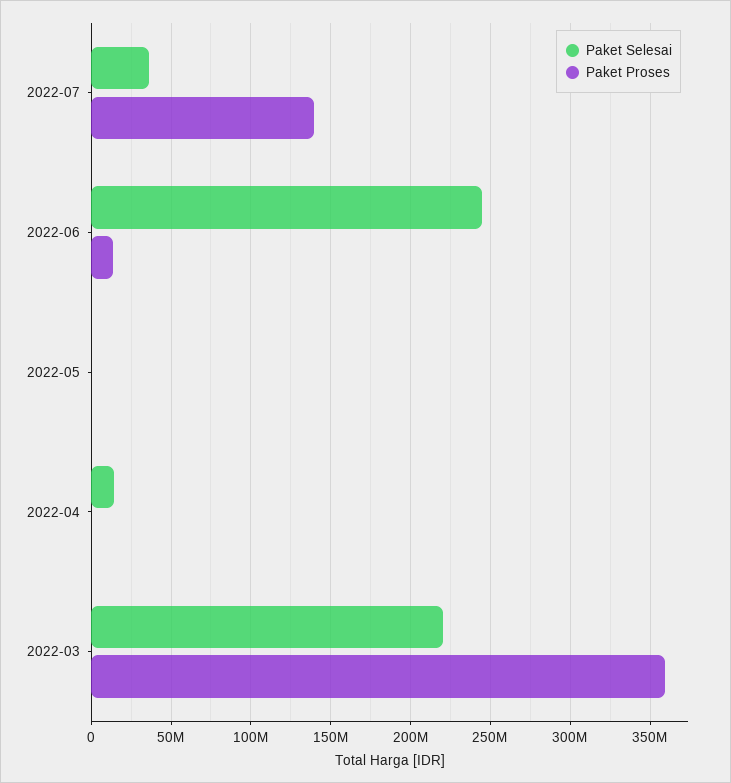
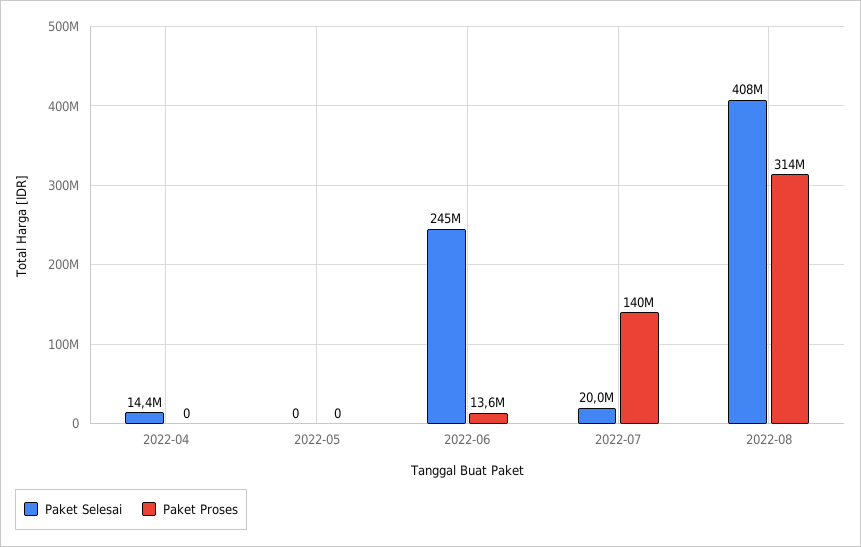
Paket Selesai, 2022-07: 35000000 -> 20000000
Paket Selesai, 2022-03: 220000000 -> none
Paket Proses, 2022-03: 360000000 -> none
Paket Selesai, 2022-08: none -> 408000000
Paket Proses, 2022-08: none -> 314000000

